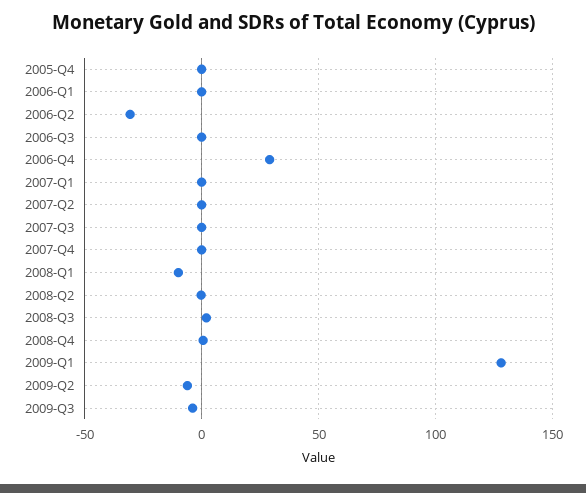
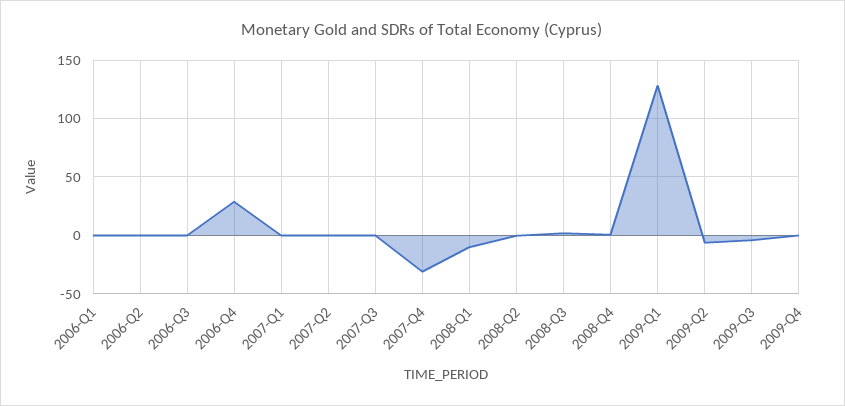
2005-Q4: 0 -> none
2006-Q2: -30 -> 0
2007-Q4: 0 -> -30
2009-Q4: none -> 0

